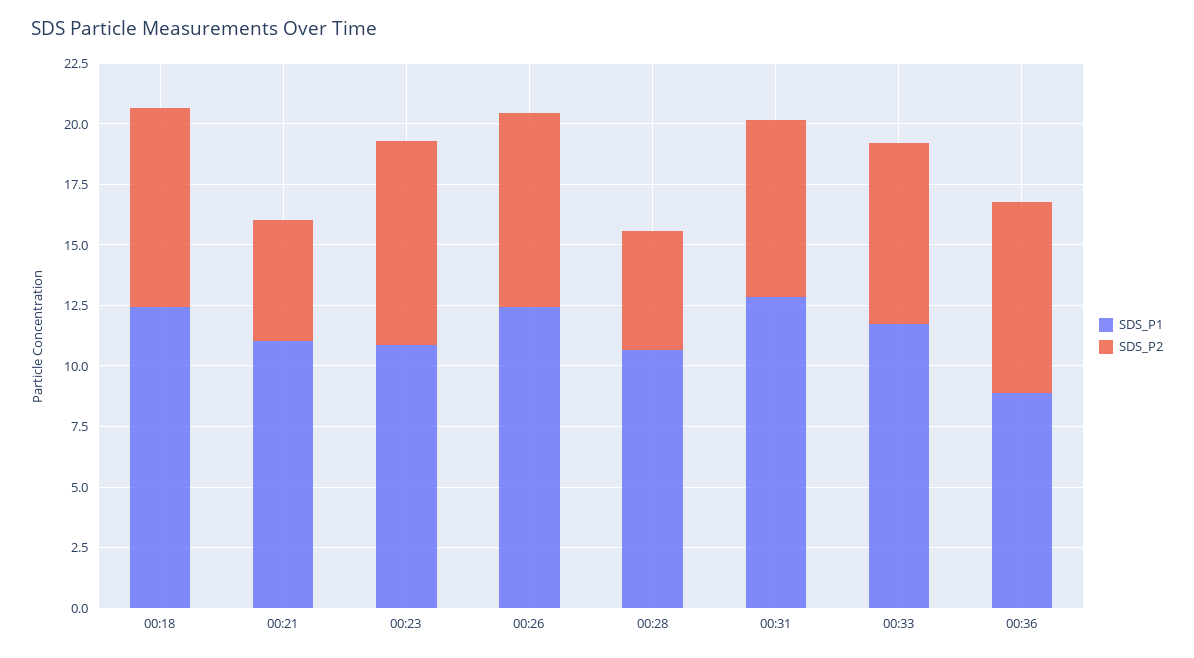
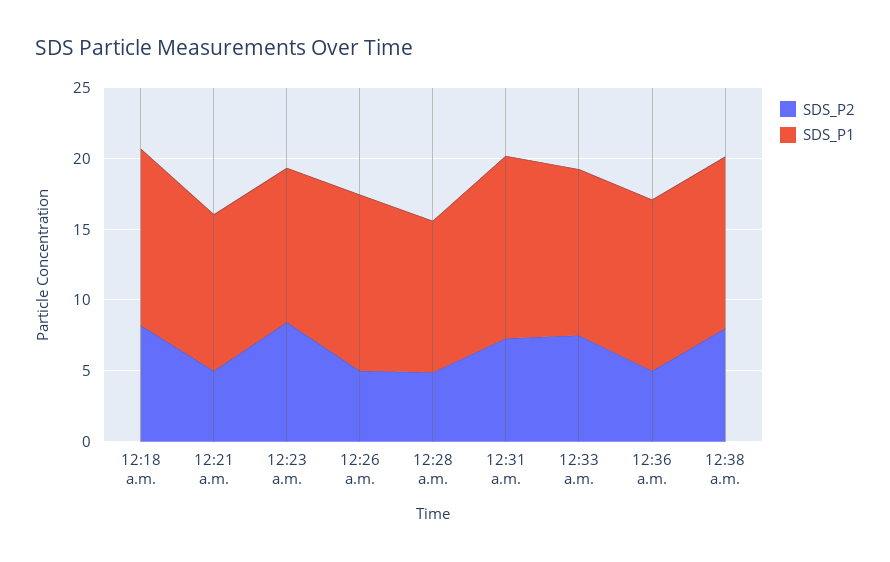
SDS_P2, 00:26: 8 -> 5
SDS_P1, 00:36: 9 -> 12
SDS_P2, 00:36: 8 -> 5
SDS_P2, 12:38 a.m.: none -> 8
SDS_P1, 12:38 a.m.: none -> 12

